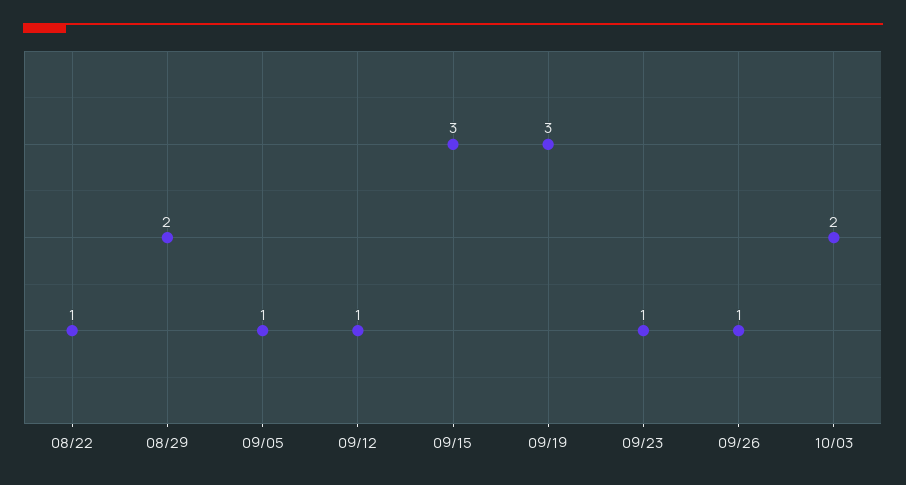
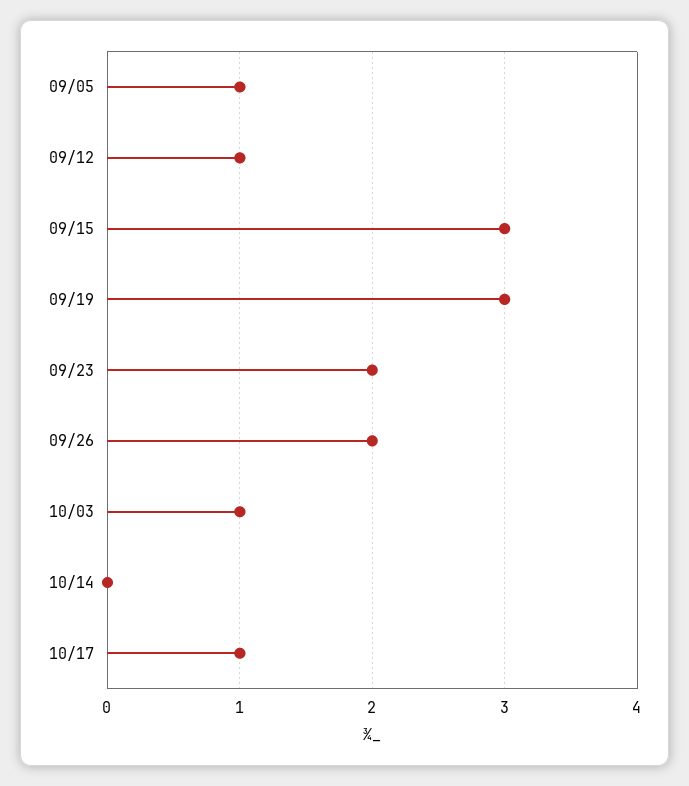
08/22: 1 -> none
08/29: 2 -> none
09/23: 1 -> 2
09/26: 1 -> 2
10/03: 2 -> 1
10/14: none -> 0
10/17: none -> 1

